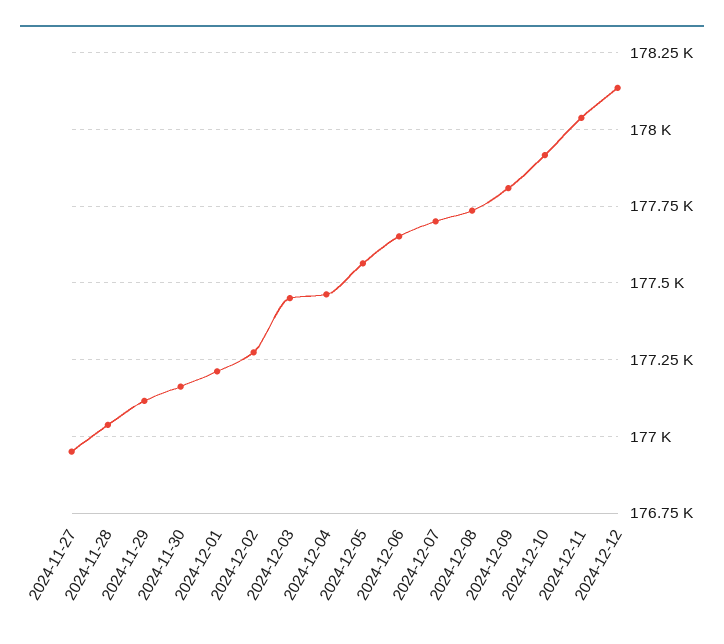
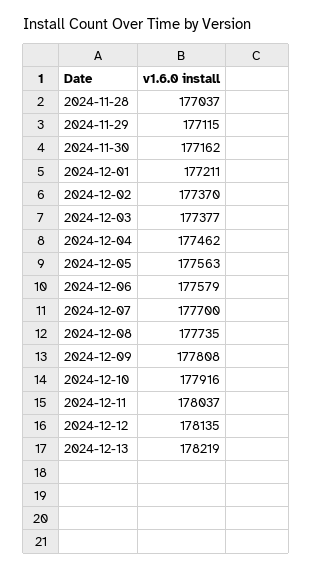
2024-11-27: 176950 -> none
2024-12-02: 177275 -> 177370
2024-12-03: 177450 -> 177377
2024-12-06: 177650 -> 177579
2024-12-13: none -> 178219

